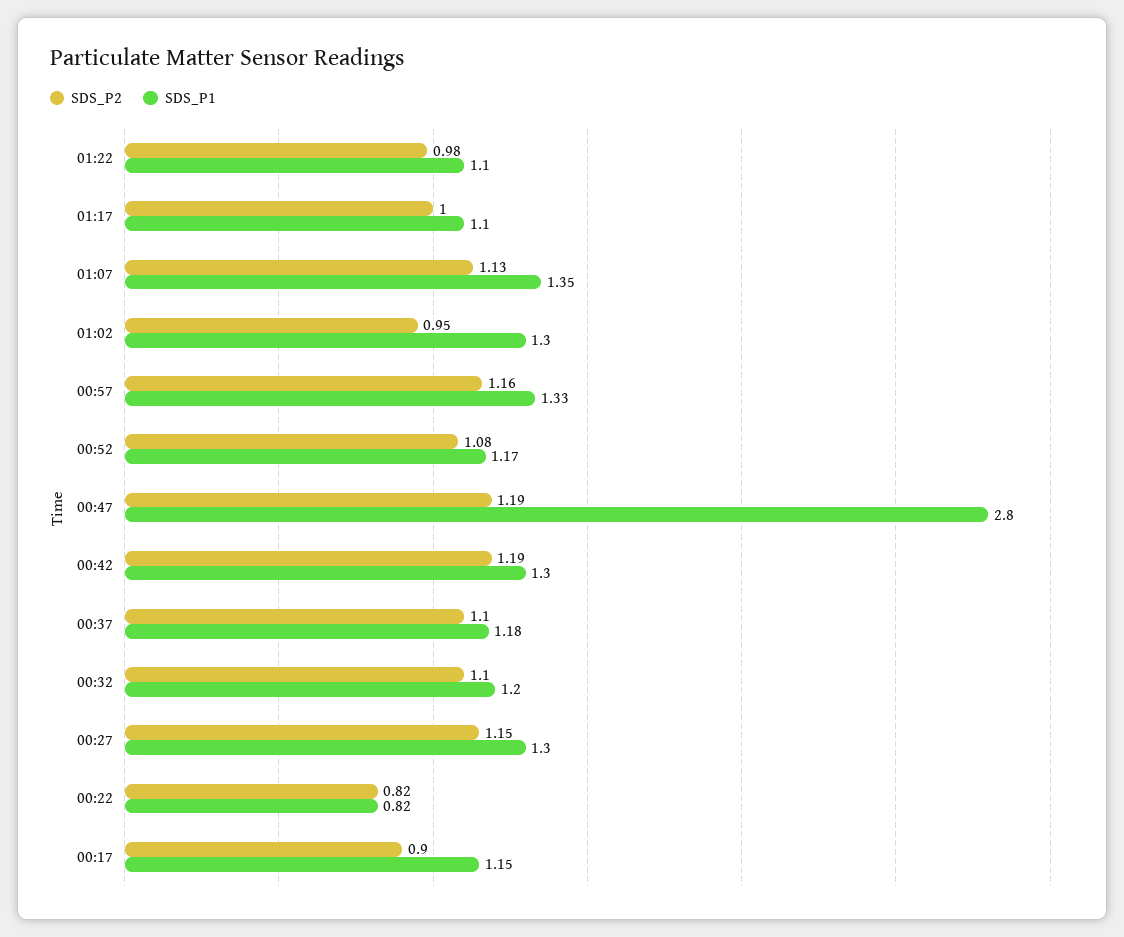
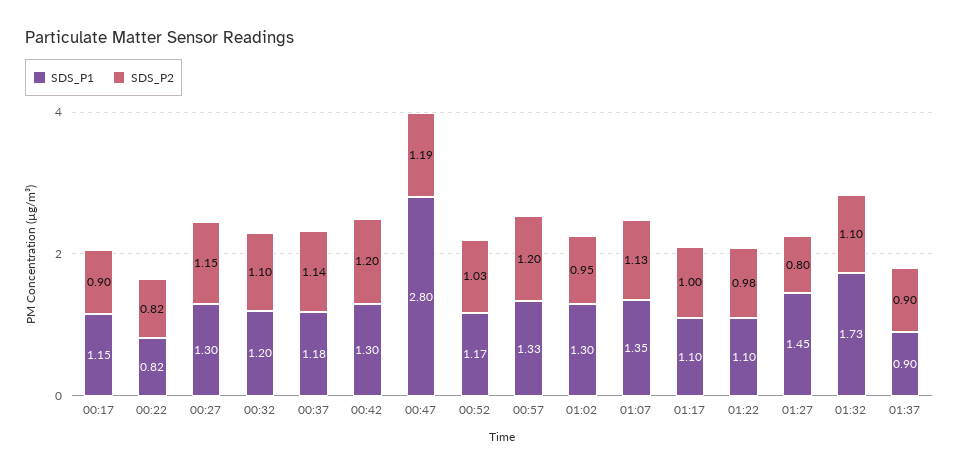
SDS_P2, 00:57: 1.16 -> 1.2
SDS_P2, 00:52: 1.08 -> 1.03
SDS_P2, 00:42: 1.19 -> 1.2
SDS_P2, 00:37: 1.1 -> 1.14
SDS_P1, 01:27: none -> 1.45
SDS_P2, 01:27: none -> 0.8
SDS_P1, 01:32: none -> 1.73
SDS_P2, 01:32: none -> 1.1
SDS_P1, 01:37: none -> 0.9
SDS_P2, 01:37: none -> 0.9

